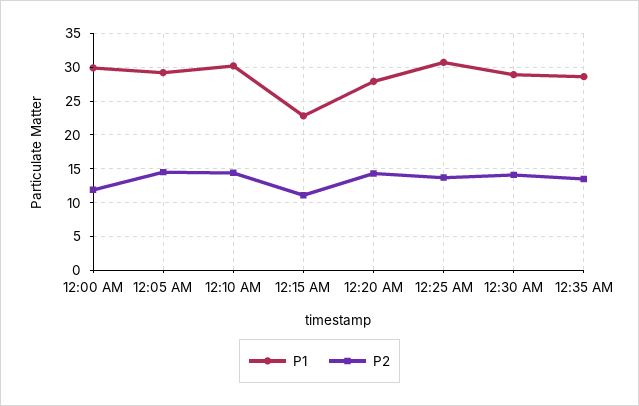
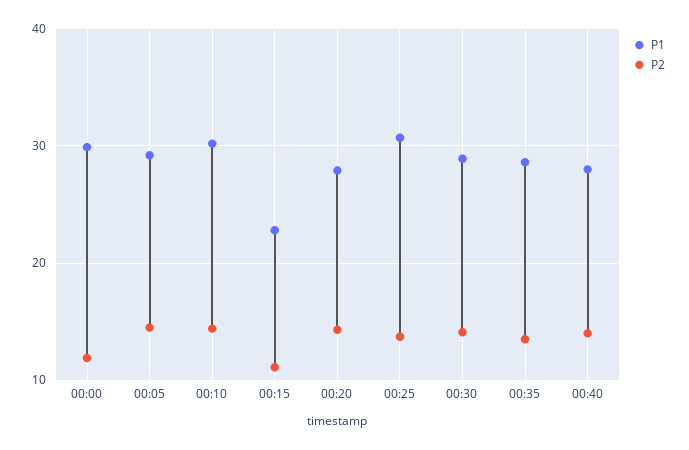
P1, 00:40: none -> 28
P2, 00:40: none -> 14

